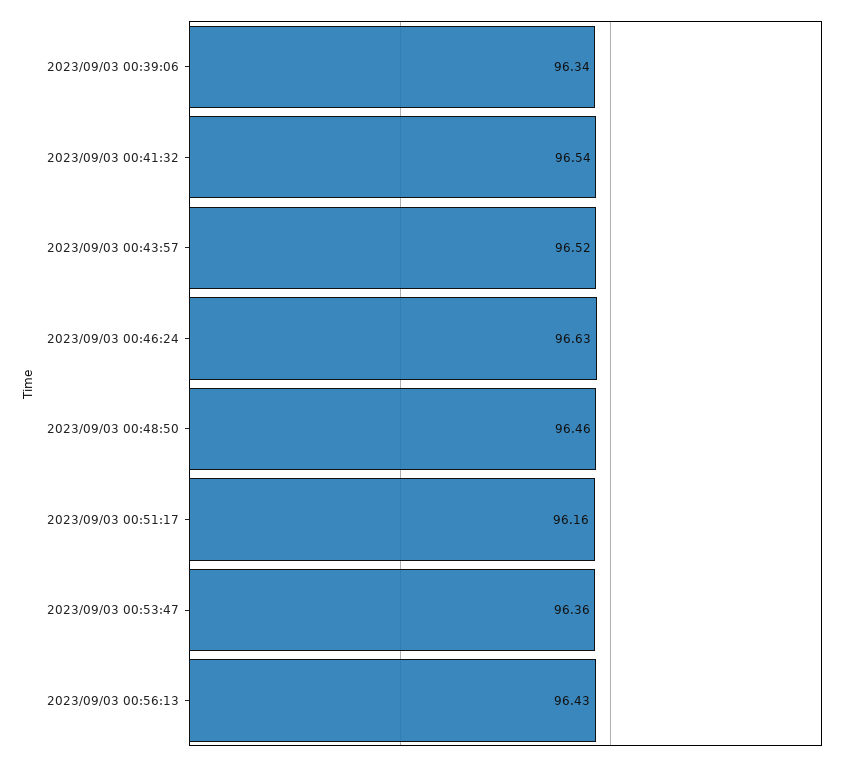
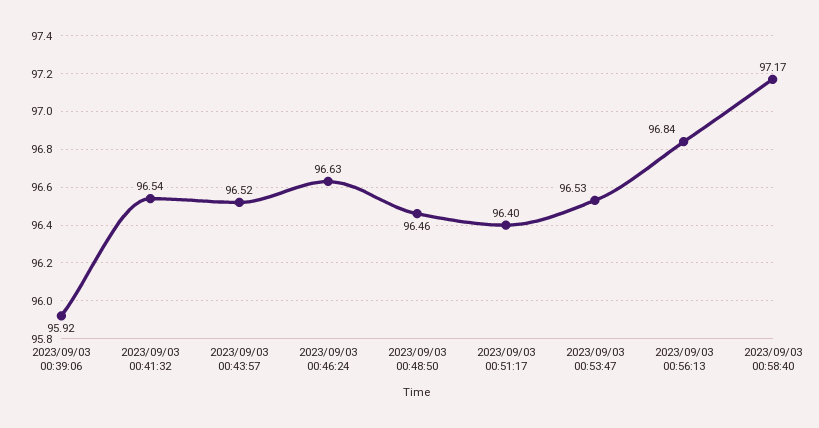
2023/09/03 00:39:06: 96.34 -> 95.92
2023/09/03 00:51:17: 96.16 -> 96.4
2023/09/03 00:53:47: 96.36 -> 96.53
2023/09/03 00:56:13: 96.43 -> 96.84
2023/09/03 00:58:40: none -> 97.17

